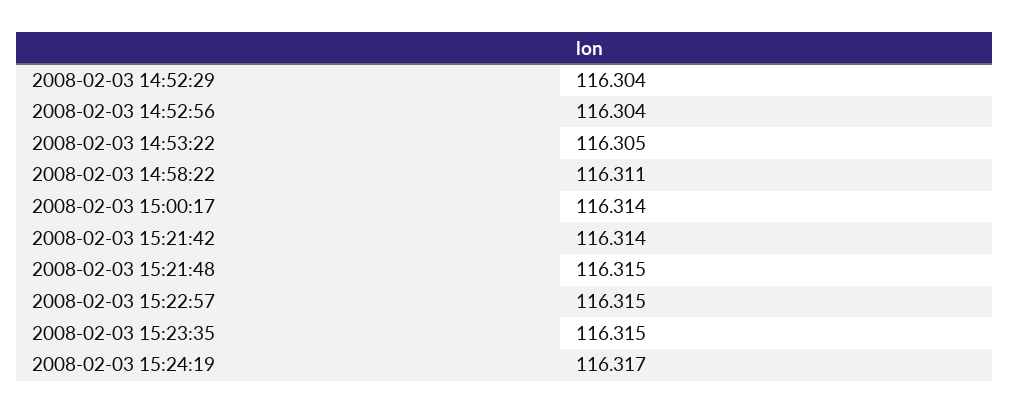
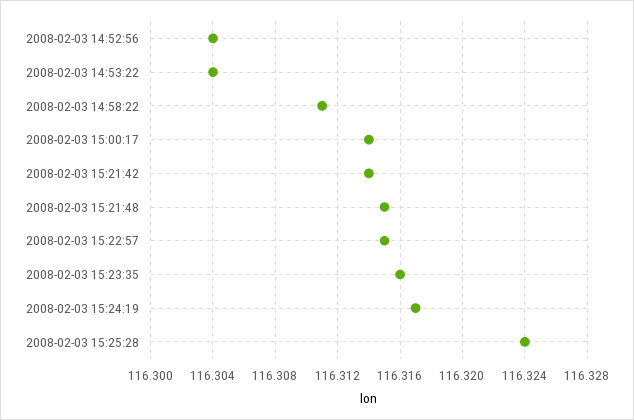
2008-02-03 14:52:29: 116.304 -> none
2008-02-03 14:53:22: 116.305 -> 116.304
2008-02-03 15:23:35: 116.315 -> 116.316
2008-02-03 15:25:28: none -> 116.324

